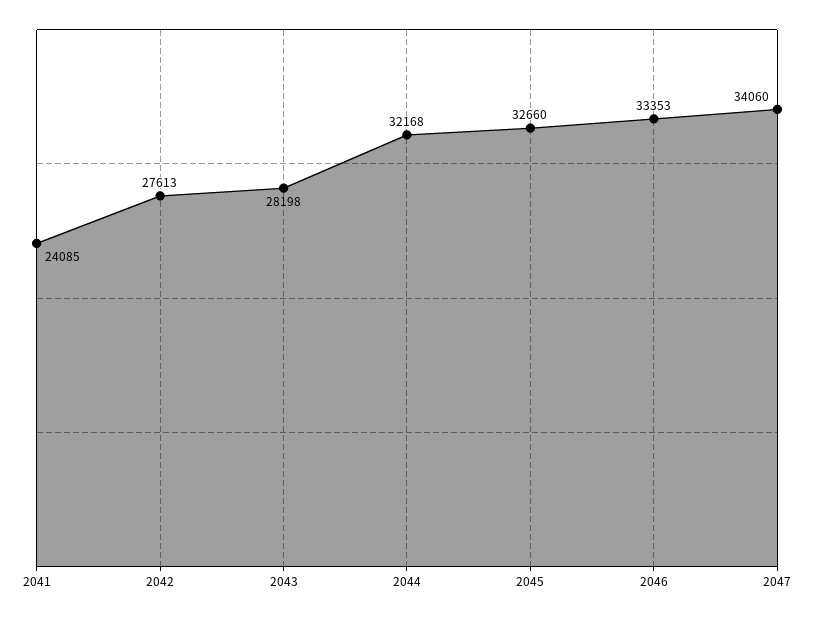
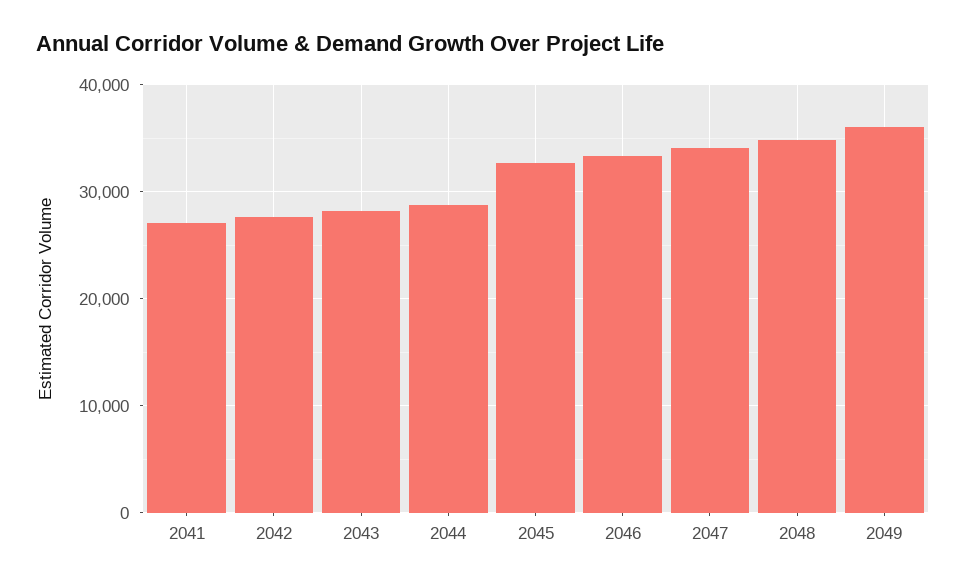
2041: 24085 -> 27000
2044: 32168 -> 29000
2048: none -> 35000
2049: none -> 36000

